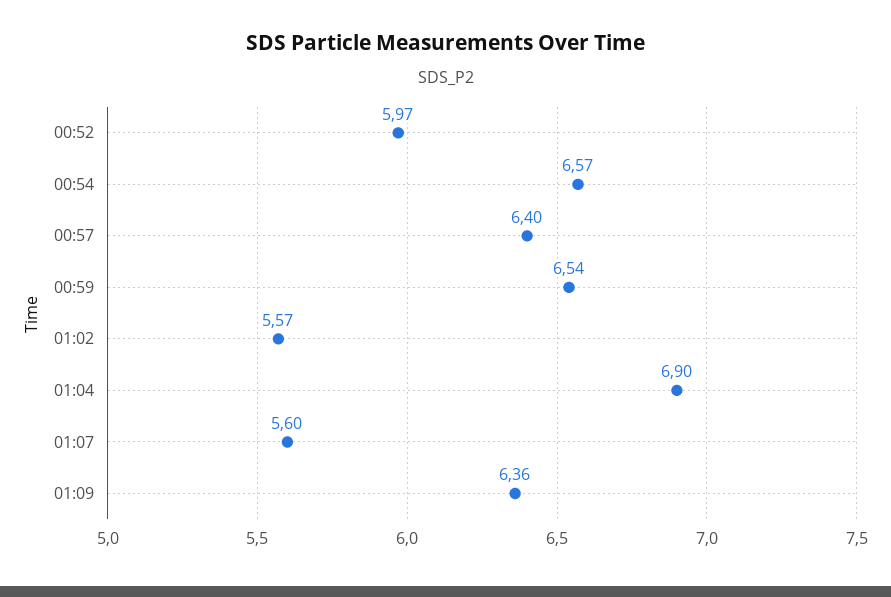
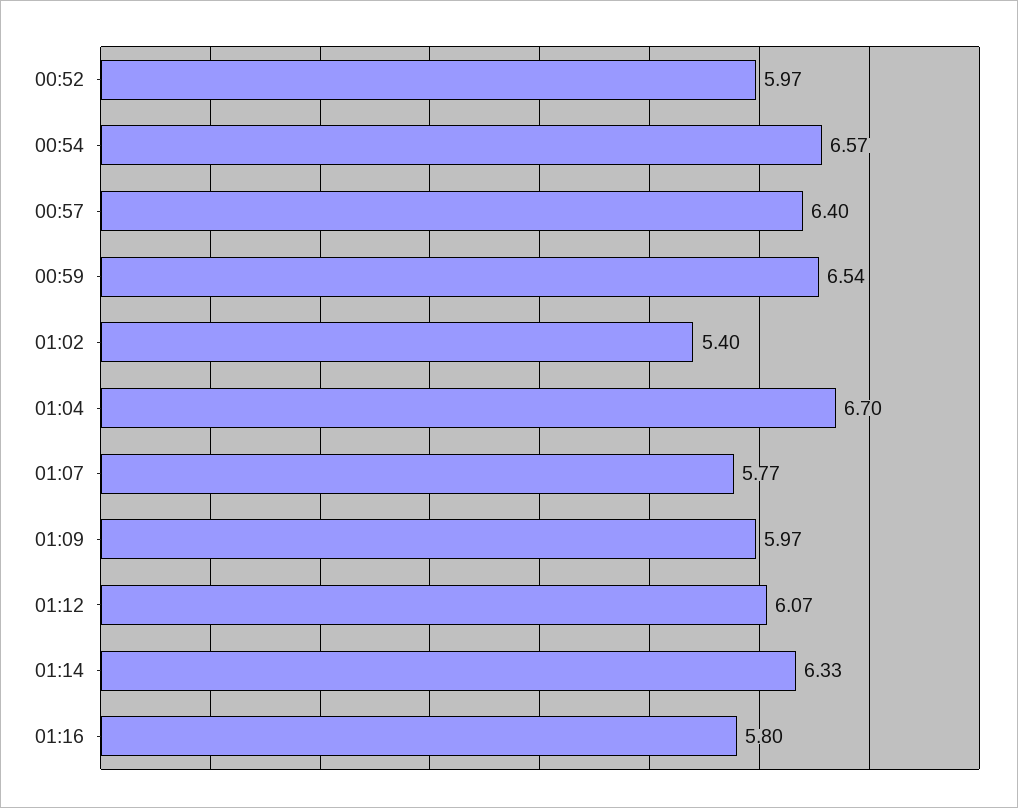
01:02: 5.57 -> 5.4
01:04: 6.9 -> 6.7
01:07: 5.6 -> 5.77
01:09: 6.36 -> 5.97
01:12: none -> 6.07
01:14: none -> 6.33
01:16: none -> 5.8

